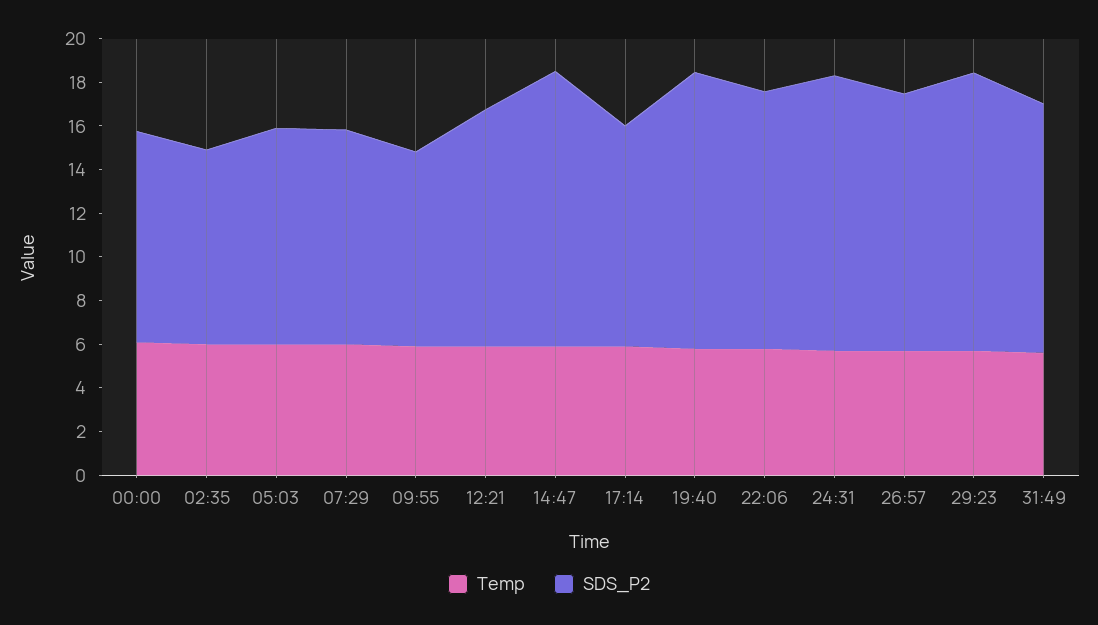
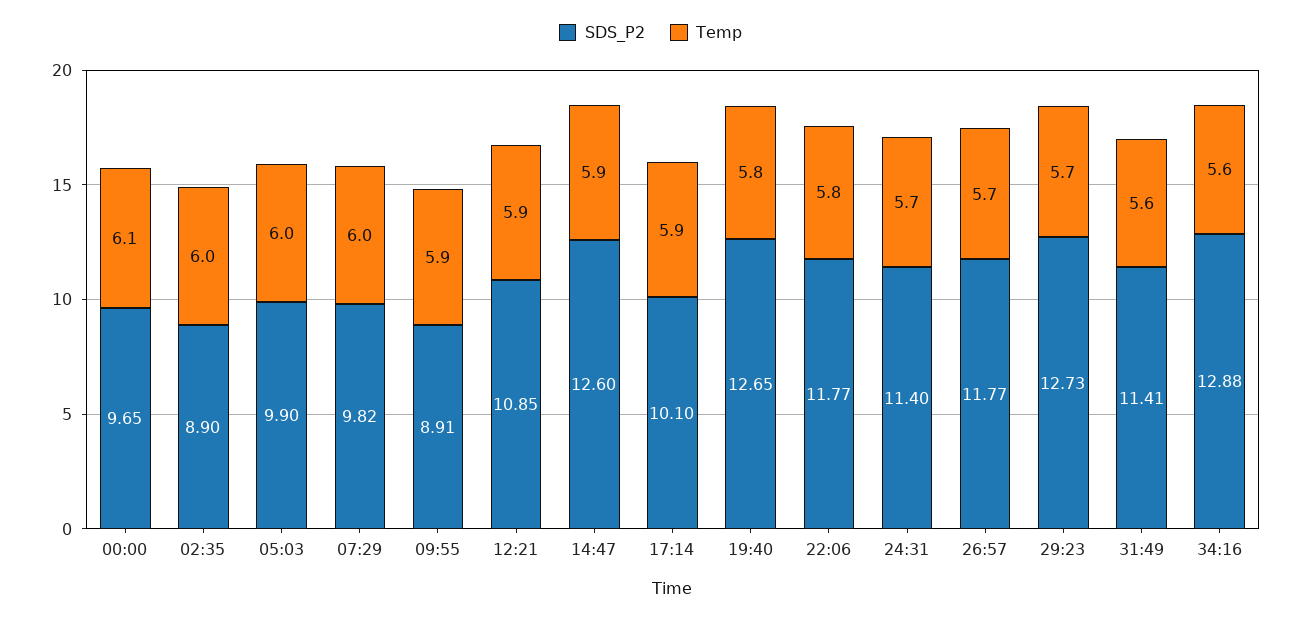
SDS_P2, 24:31: 12.5 -> 11.4
SDS_P2, 34:16: none -> 12.88
Temp, 34:16: none -> 5.6

